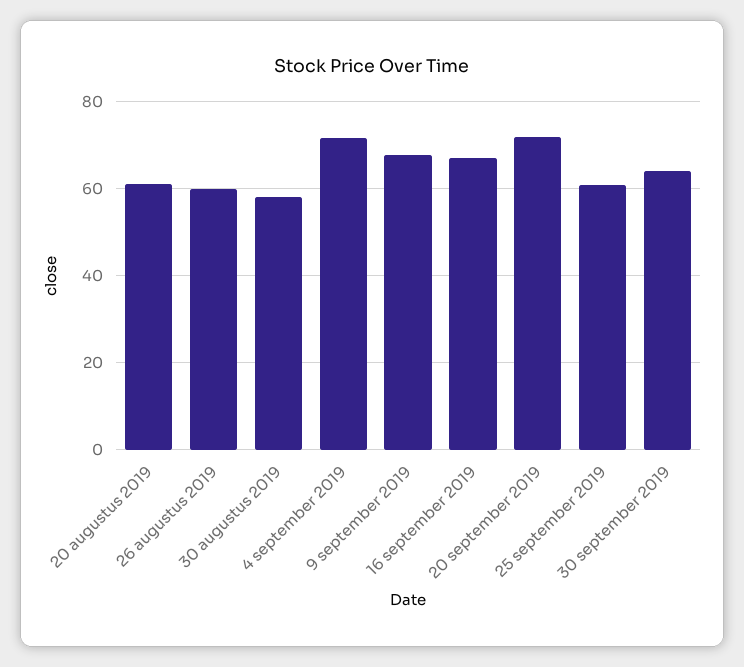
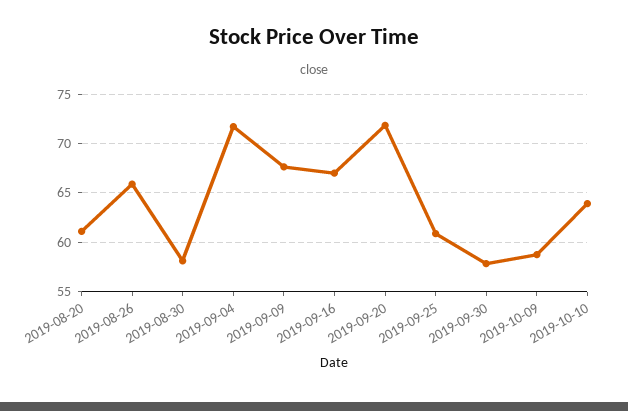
26 augustus 2019: 60 -> 66
30 september 2019: 64 -> 58
2019-10-09: none -> 59
2019-10-10: none -> 64

